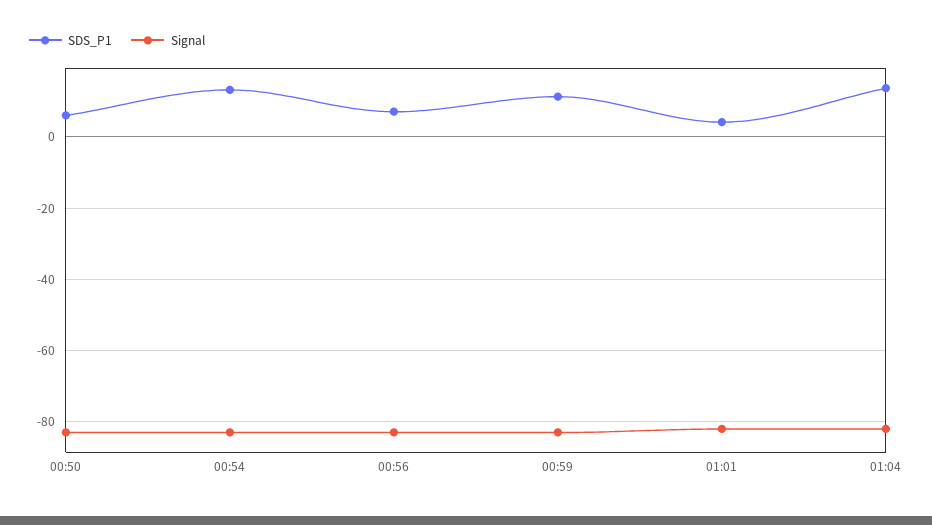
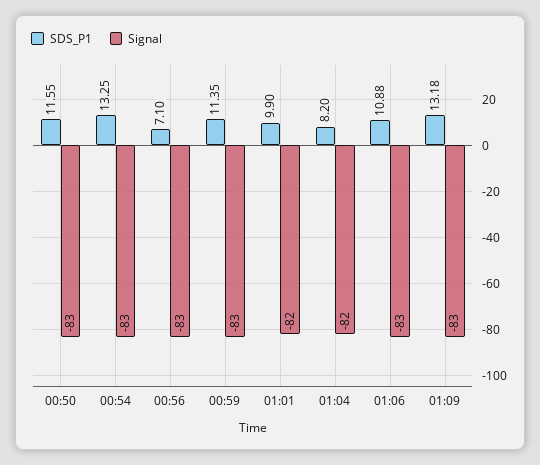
SDS_P1, 00:50: 6 -> 11.55
SDS_P1, 01:01: 4 -> 9.9
SDS_P1, 01:04: 14 -> 8.2
SDS_P1, 01:06: none -> 10.88
Signal, 01:06: none -> -83
SDS_P1, 01:09: none -> 13.18
Signal, 01:09: none -> -83

